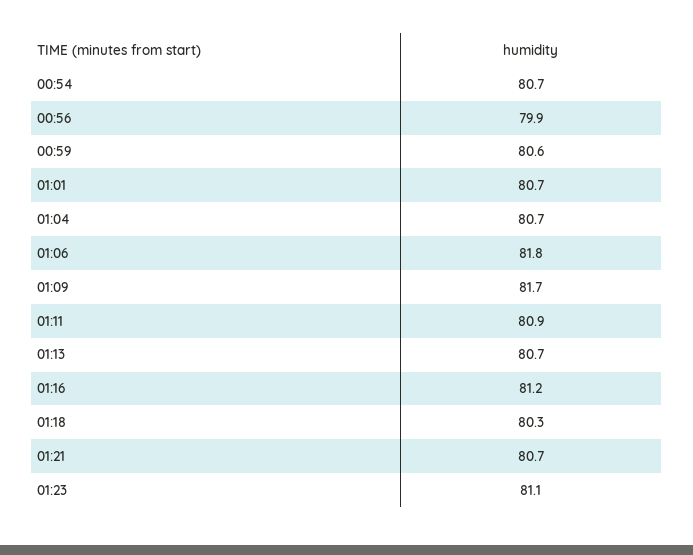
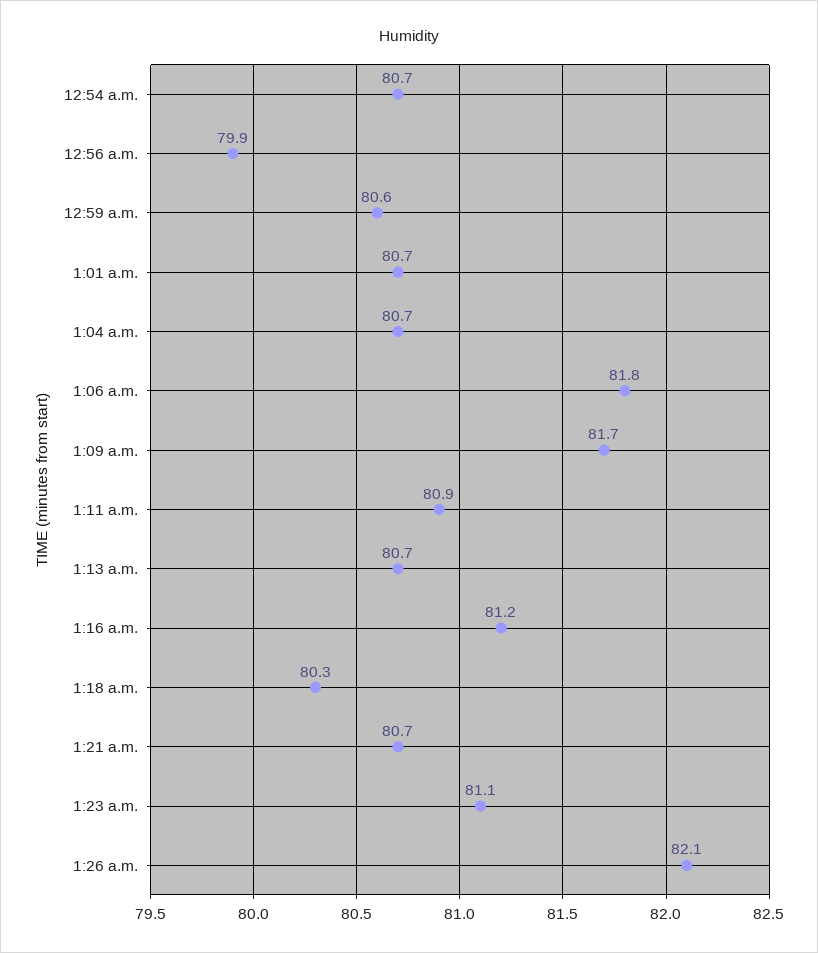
1:26 a.m.: none -> 82.1

